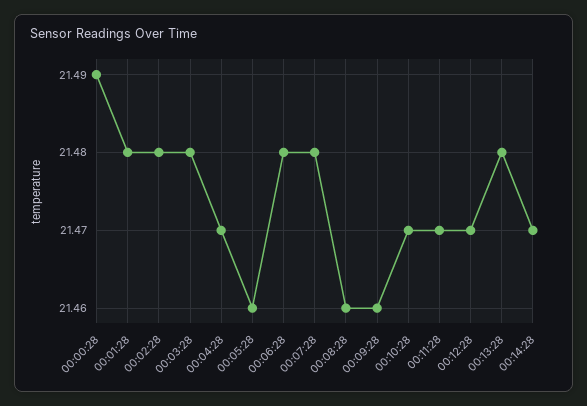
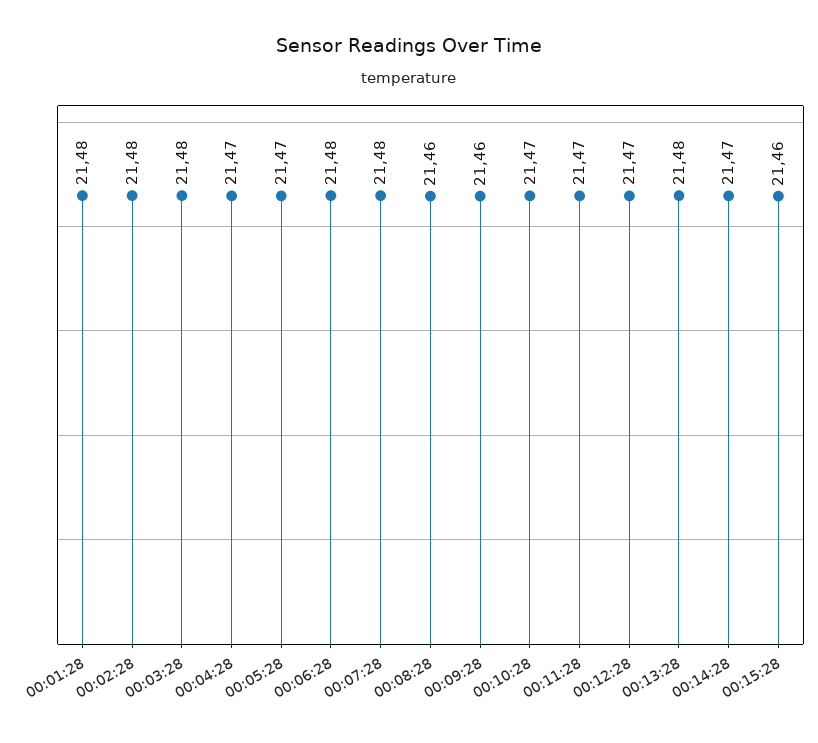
00:00:28: 21.49 -> none
00:05:28: 21.46 -> 21.47
00:15:28: none -> 21.46

